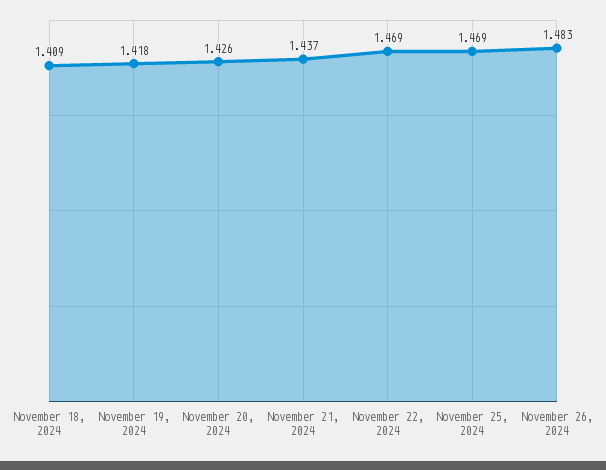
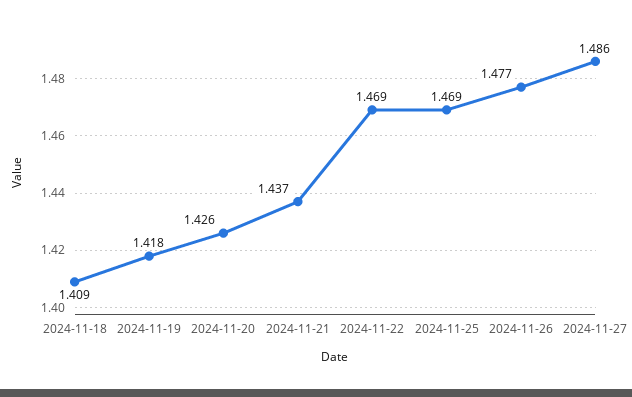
November 26, 2024: 1.483 -> 1.477
2024-11-27: none -> 1.486

